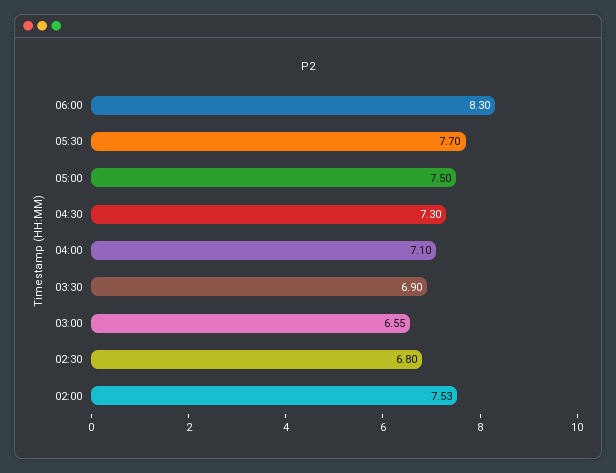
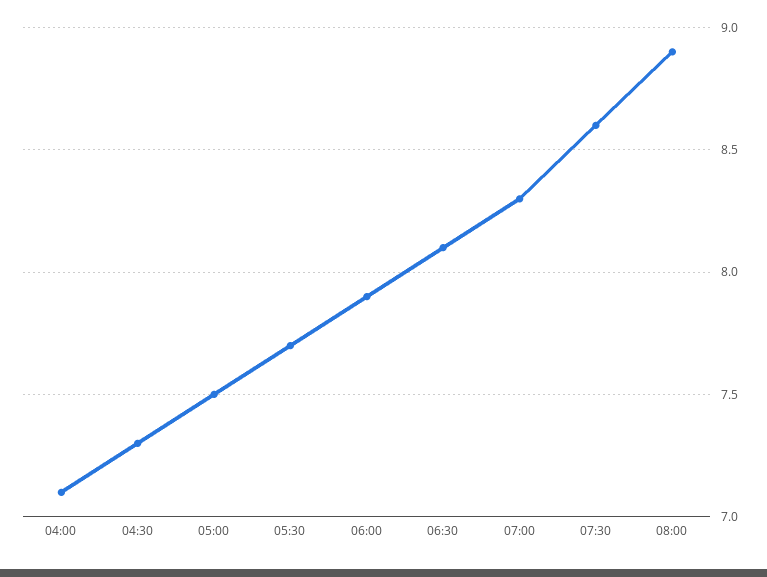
06:00: 8.3 -> 7.9
03:30: 6.9 -> none
03:00: 6.55 -> none
02:30: 6.8 -> none
02:00: 7.53 -> none
06:30: none -> 8.1
07:00: none -> 8.3
07:30: none -> 8.6
08:00: none -> 8.9

